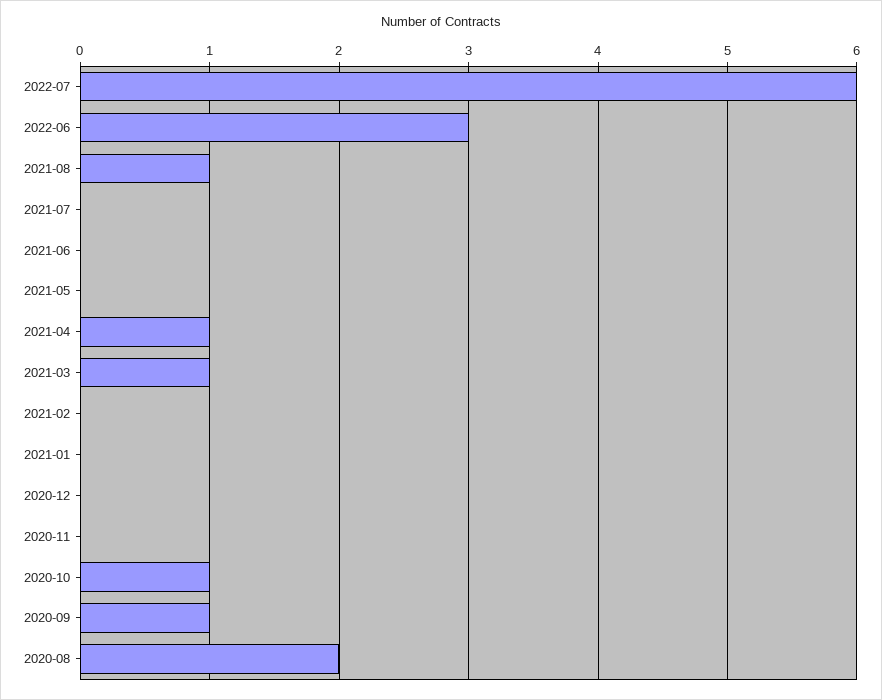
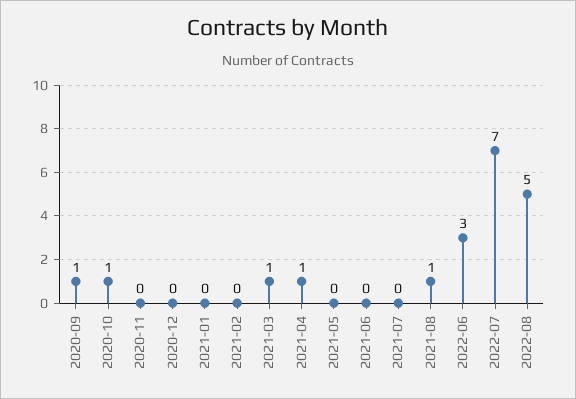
2022-07: 6 -> 7
2020-08: 2 -> none
2022-08: none -> 5

